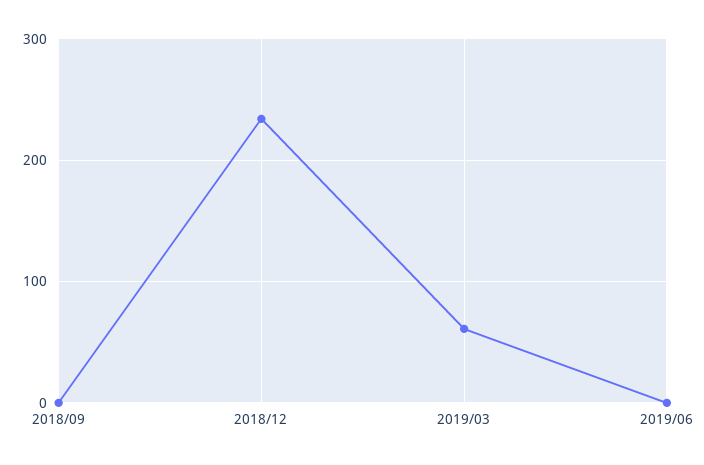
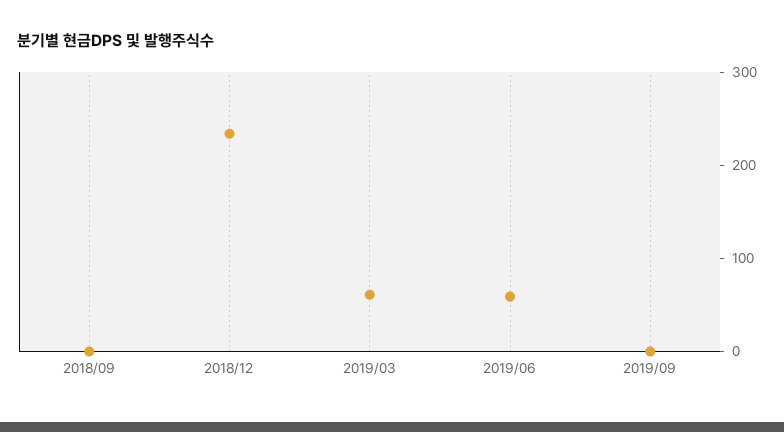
2019/06: 0 -> 60
2019/09: none -> 0

